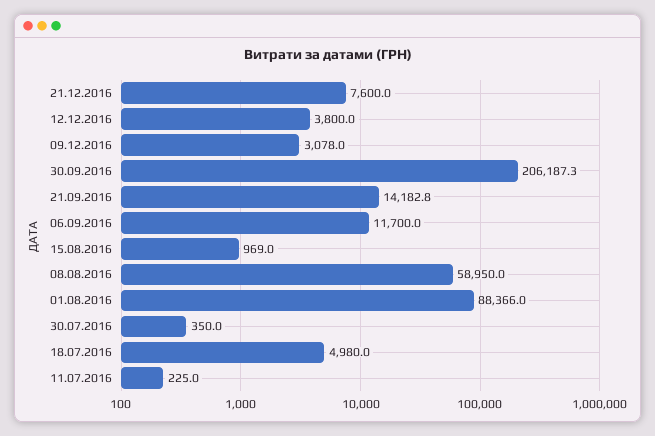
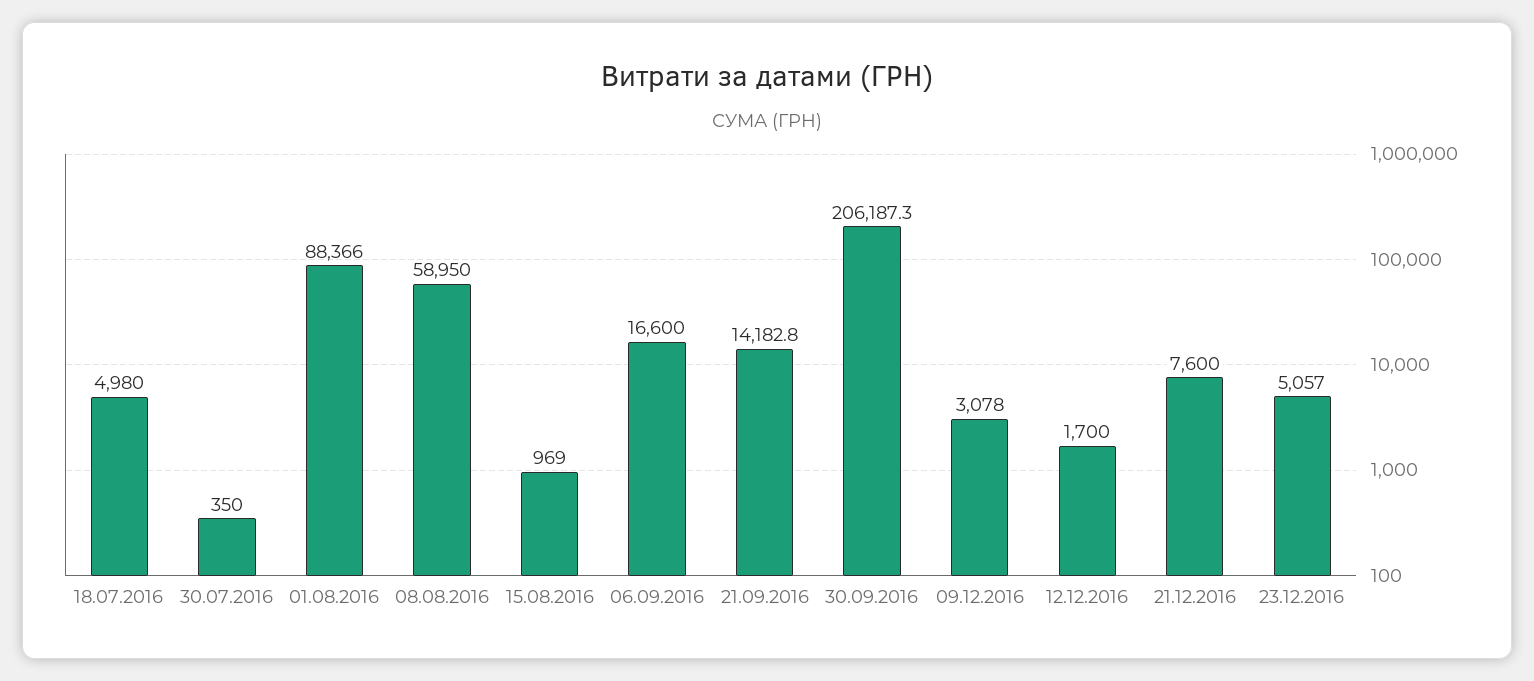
12.12.2016: 3800 -> 1700
06.09.2016: 11700 -> 16600
11.07.2016: 225 -> none
23.12.2016: none -> 5057

